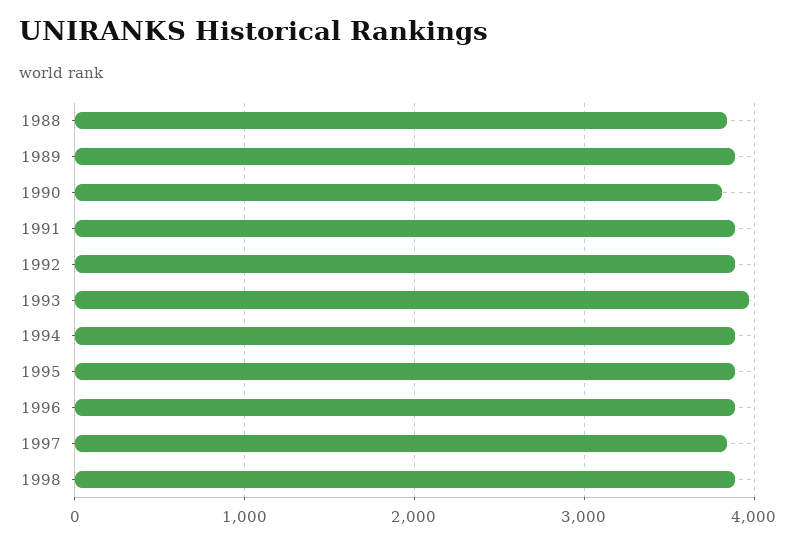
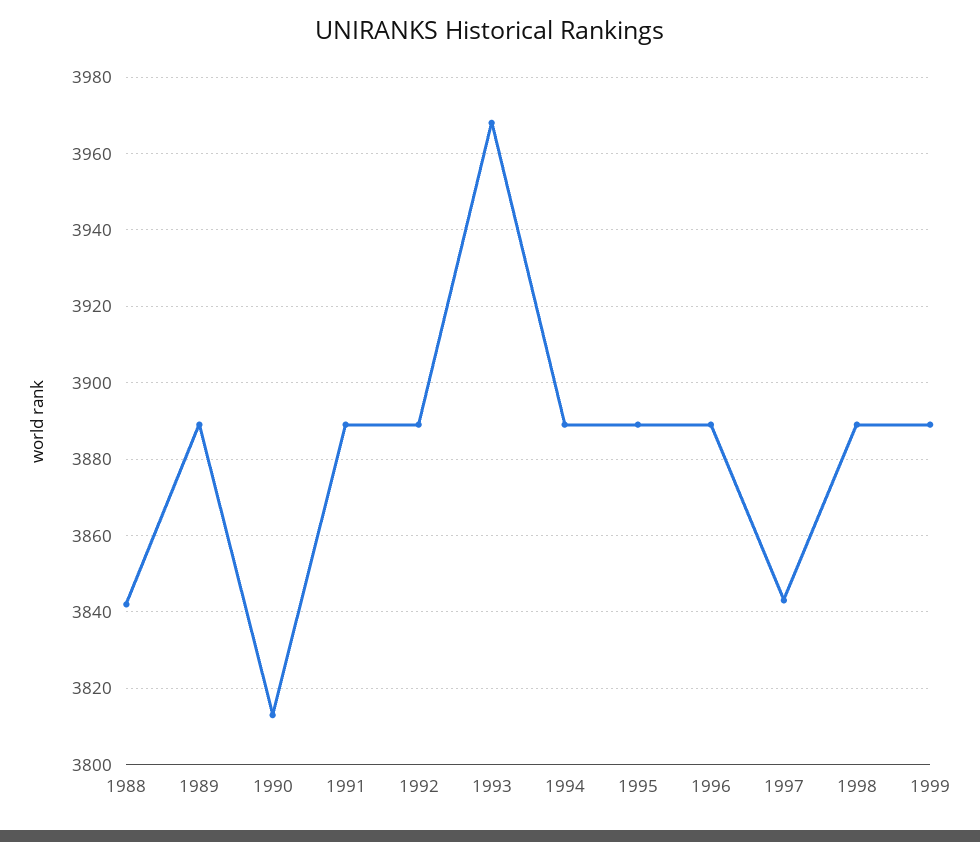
1999: none -> 3890

